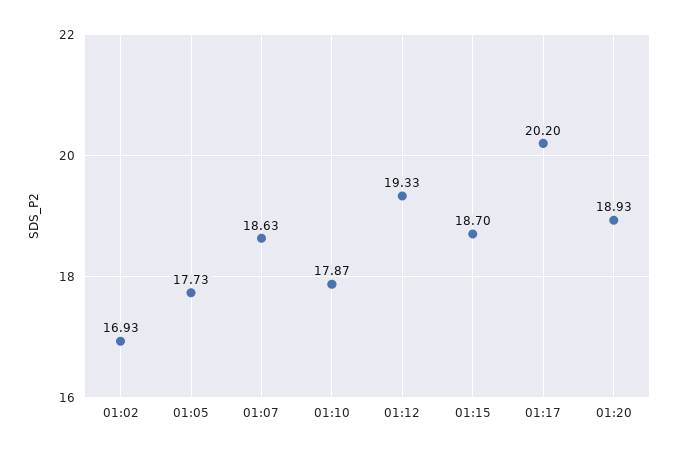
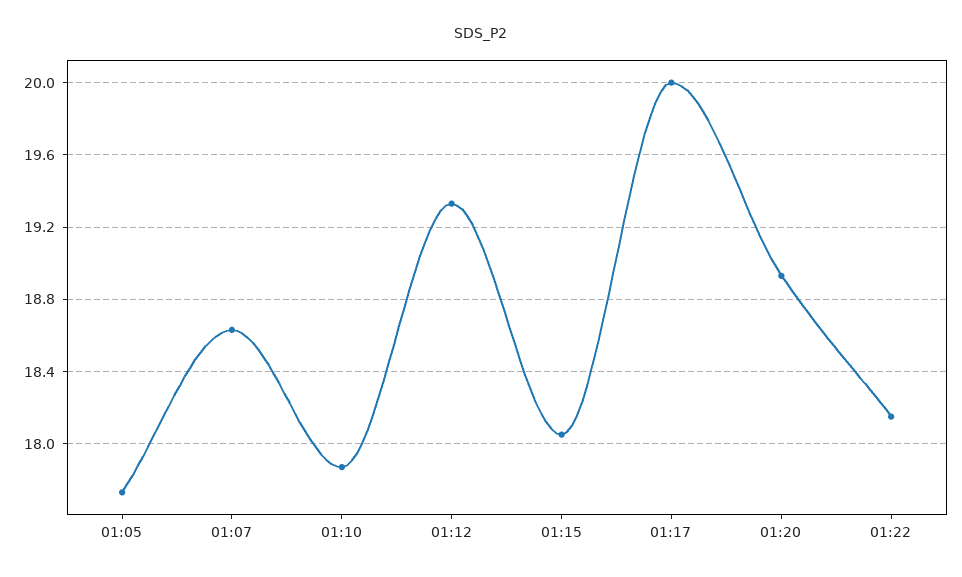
01:02: 16.93 -> none
01:15: 18.7 -> 18.05
01:17: 20.2 -> 20
01:22: none -> 18.15

